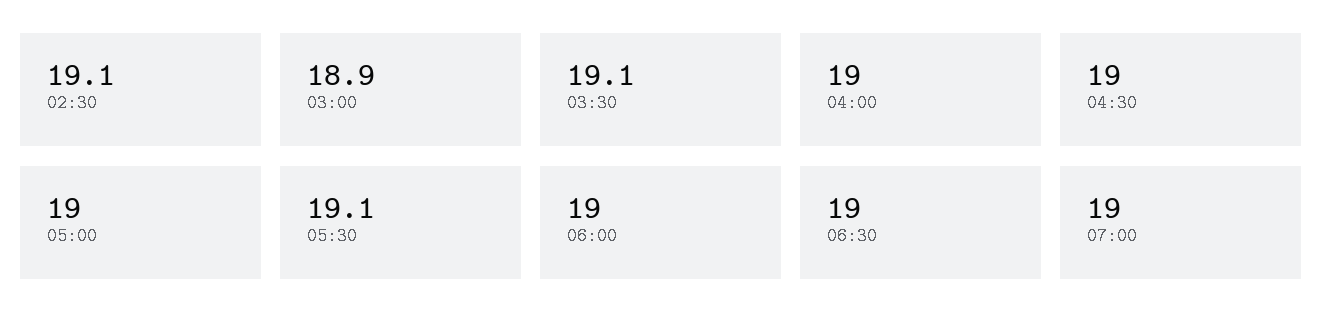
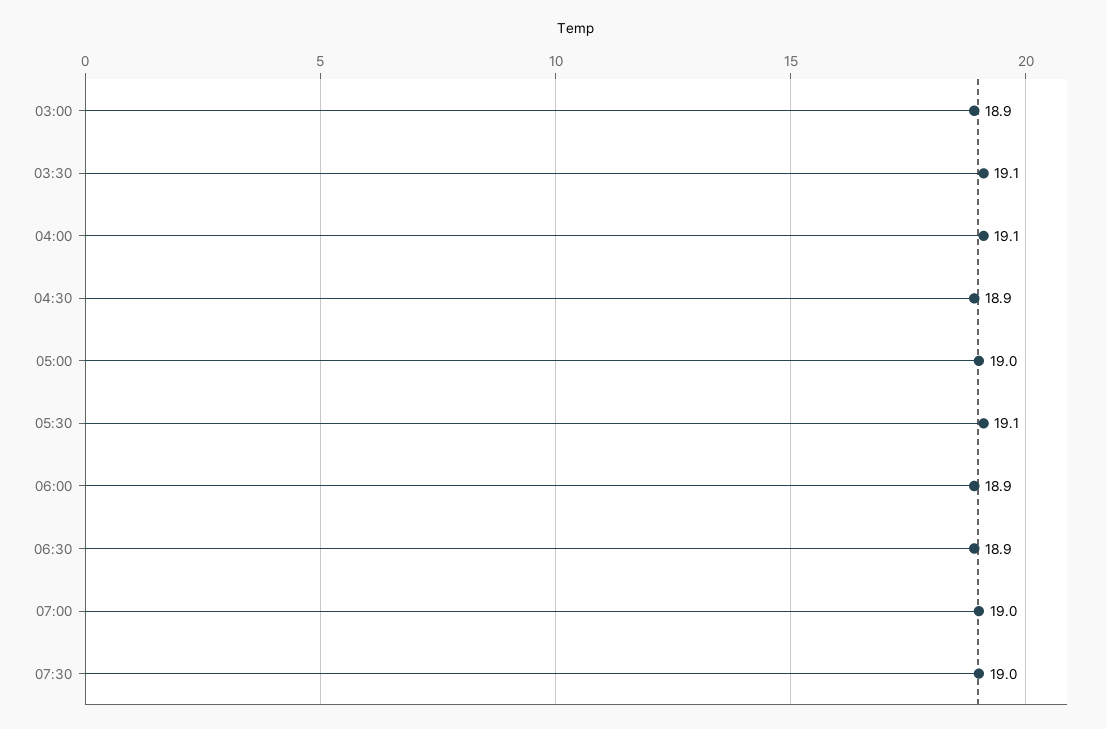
02:30: 19.1 -> none
04:00: 19 -> 19.1
04:30: 19 -> 18.9
06:00: 19 -> 18.9
06:30: 19 -> 18.9
07:30: none -> 19

